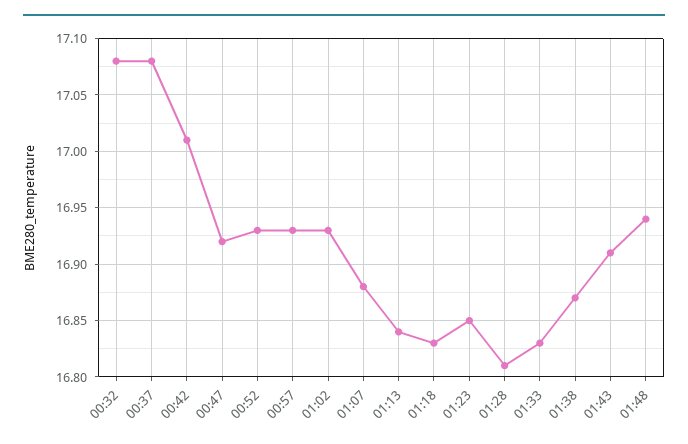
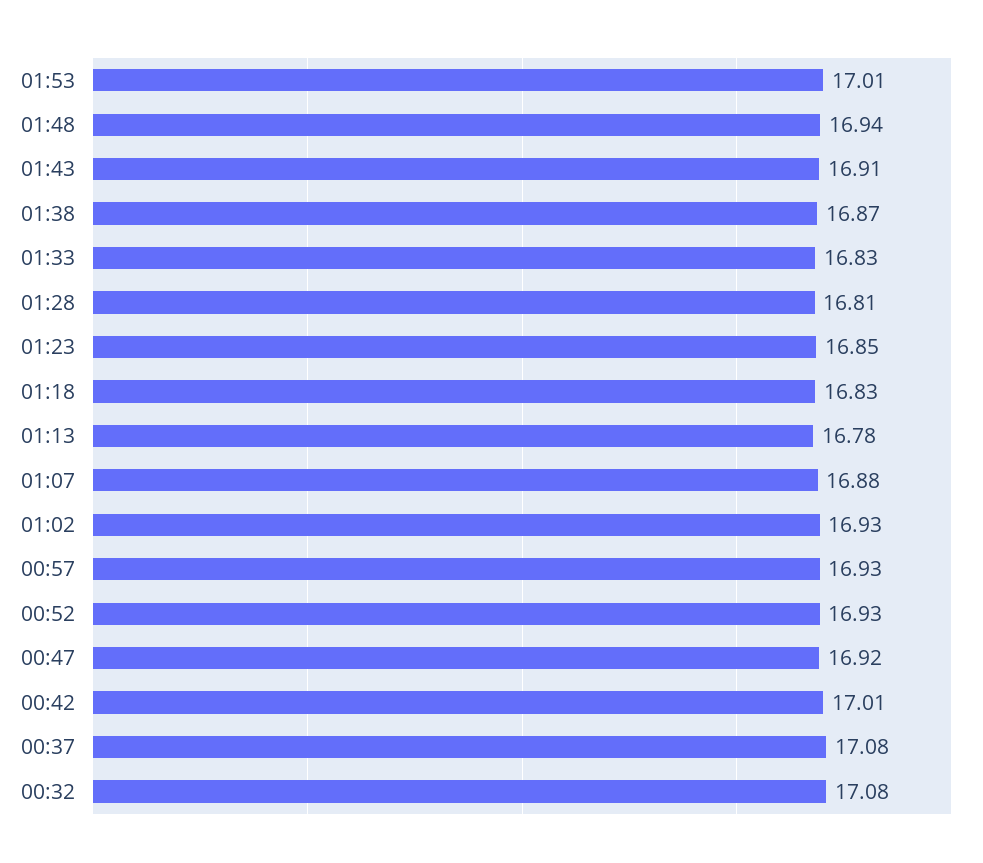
01:13: 16.84 -> 16.78
01:53: none -> 17.01

